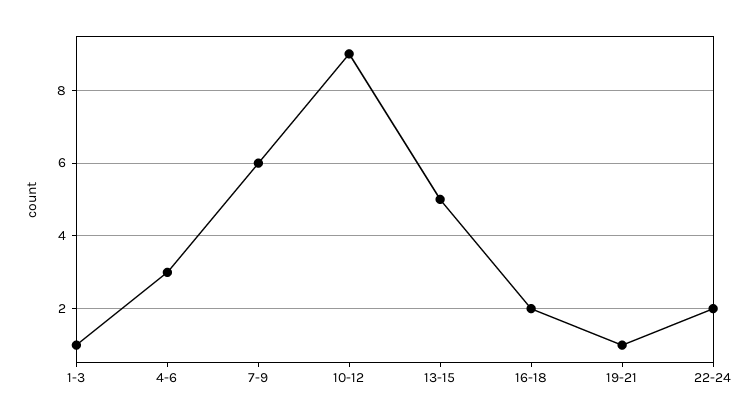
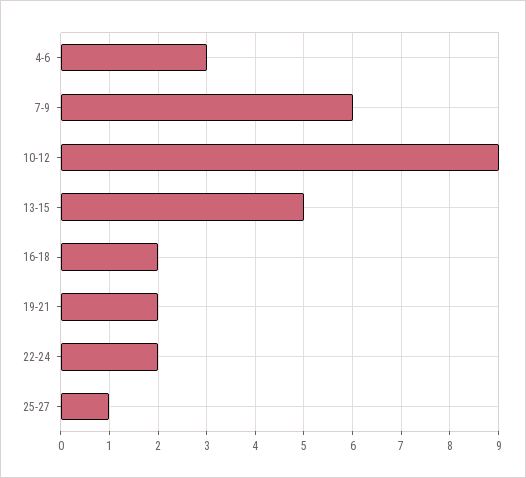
1-3: 1 -> none
19-21: 1 -> 2
25-27: none -> 1

